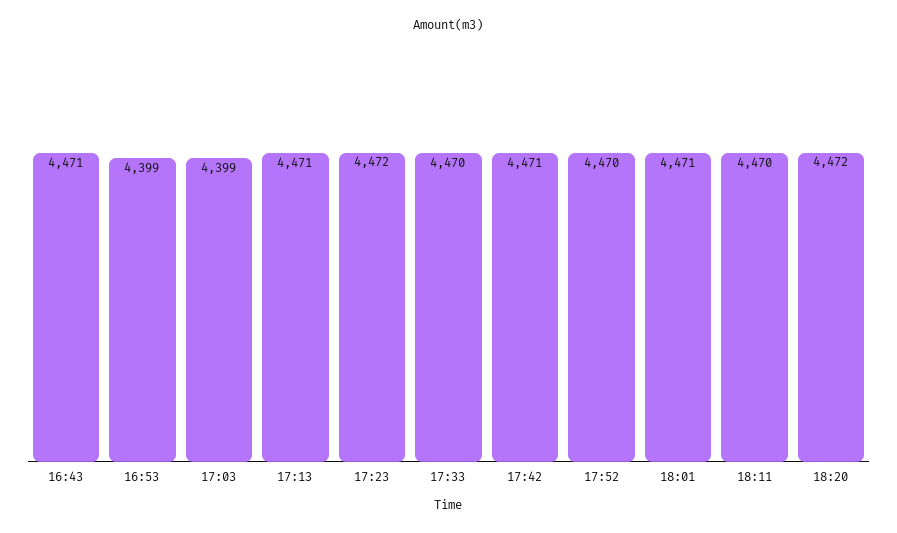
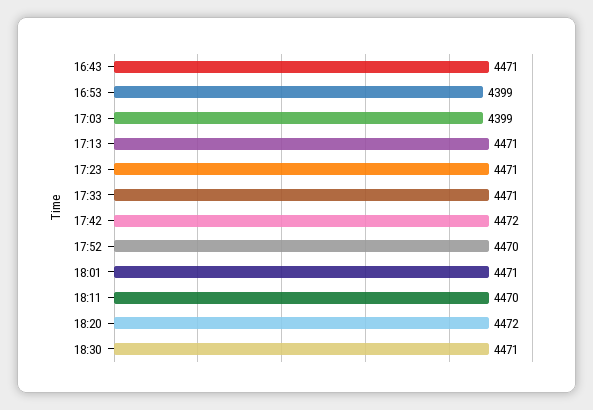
17:23: 4472 -> 4471
17:33: 4470 -> 4471
17:42: 4471 -> 4472
18:30: none -> 4471

